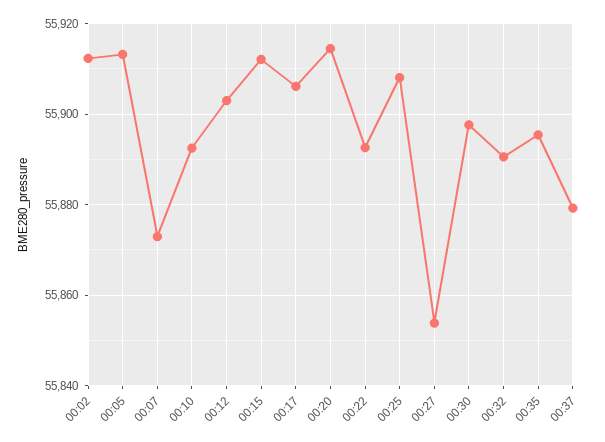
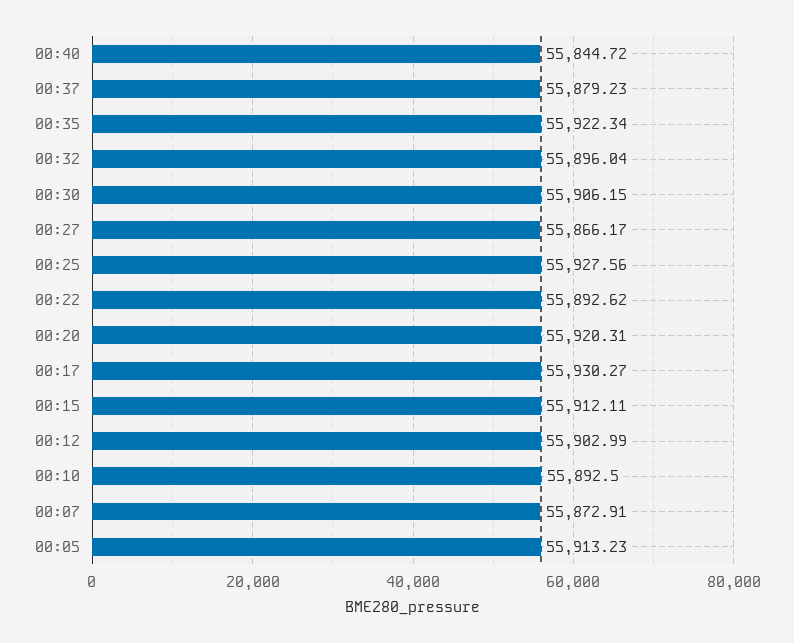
00:02: 55912 -> none
00:17: 55906 -> 55930.27
00:20: 55914 -> 55920.31
00:25: 55908 -> 55927.56
00:27: 55854 -> 55866.17
00:30: 55898 -> 55906.15
00:32: 55890 -> 55896.04
00:35: 55896 -> 55922.34
00:40: none -> 55844.72

